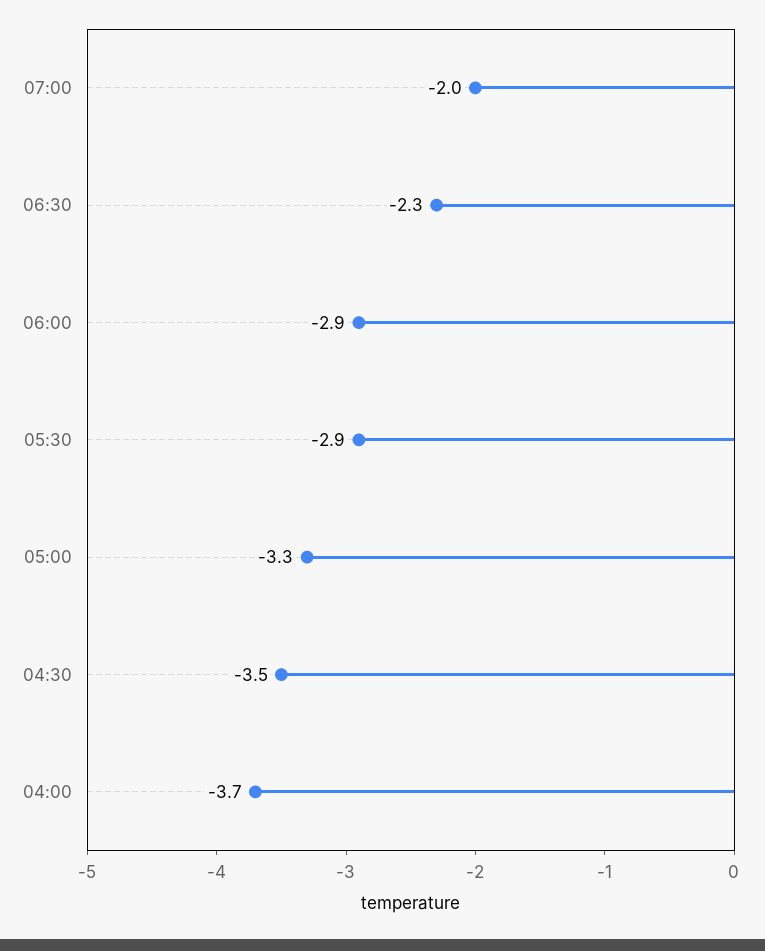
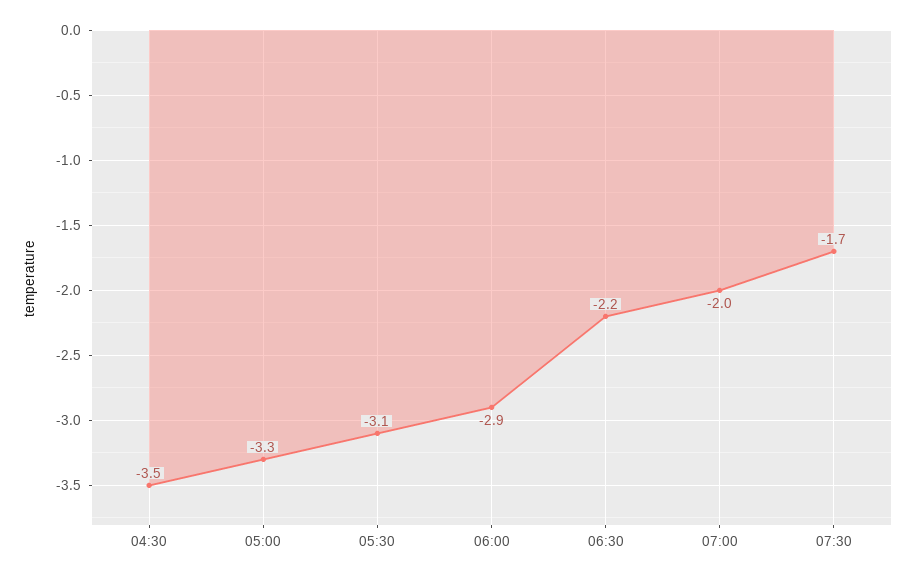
06:30: -2.3 -> -2.2
05:30: -2.9 -> -3.1
04:00: -3.7 -> none
07:30: none -> -1.7

